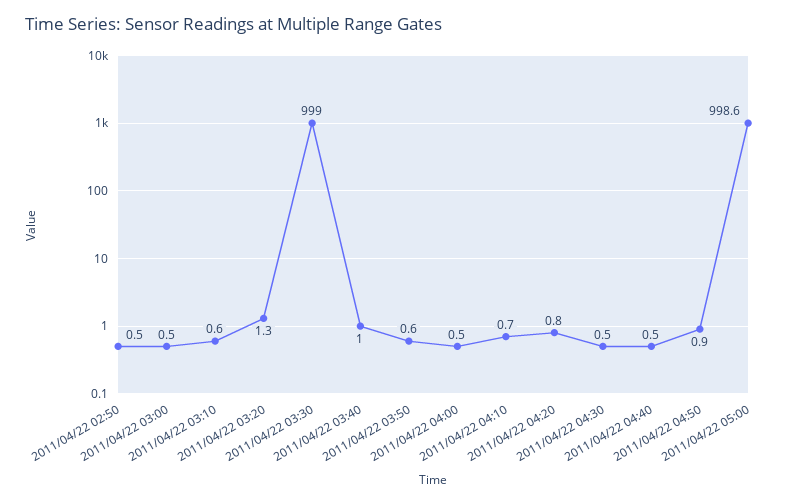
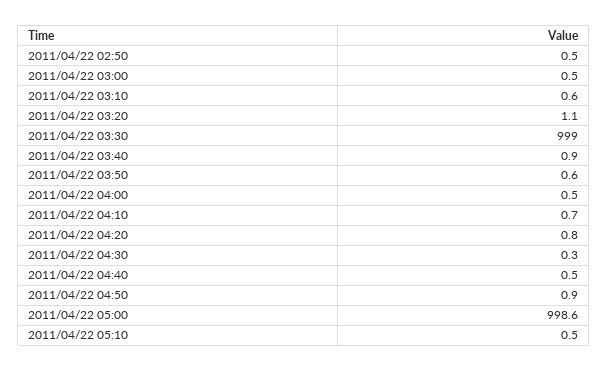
2011/04/22 03:20: 1.3 -> 1.1
2011/04/22 03:40: 1 -> 0.9
2011/04/22 04:30: 0.5 -> 0.3
2011/04/22 05:10: none -> 0.5

